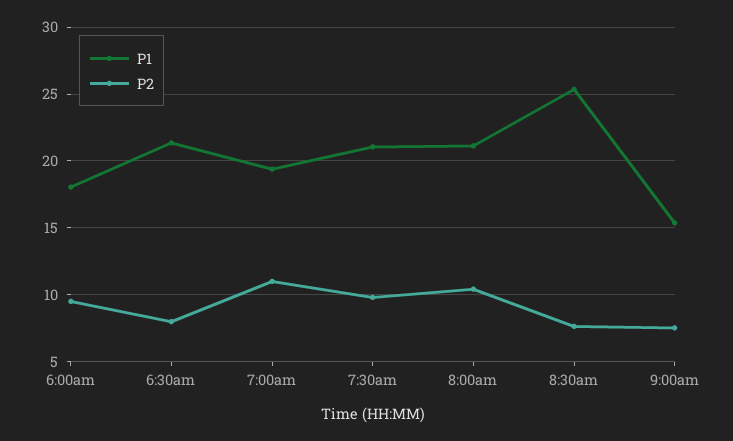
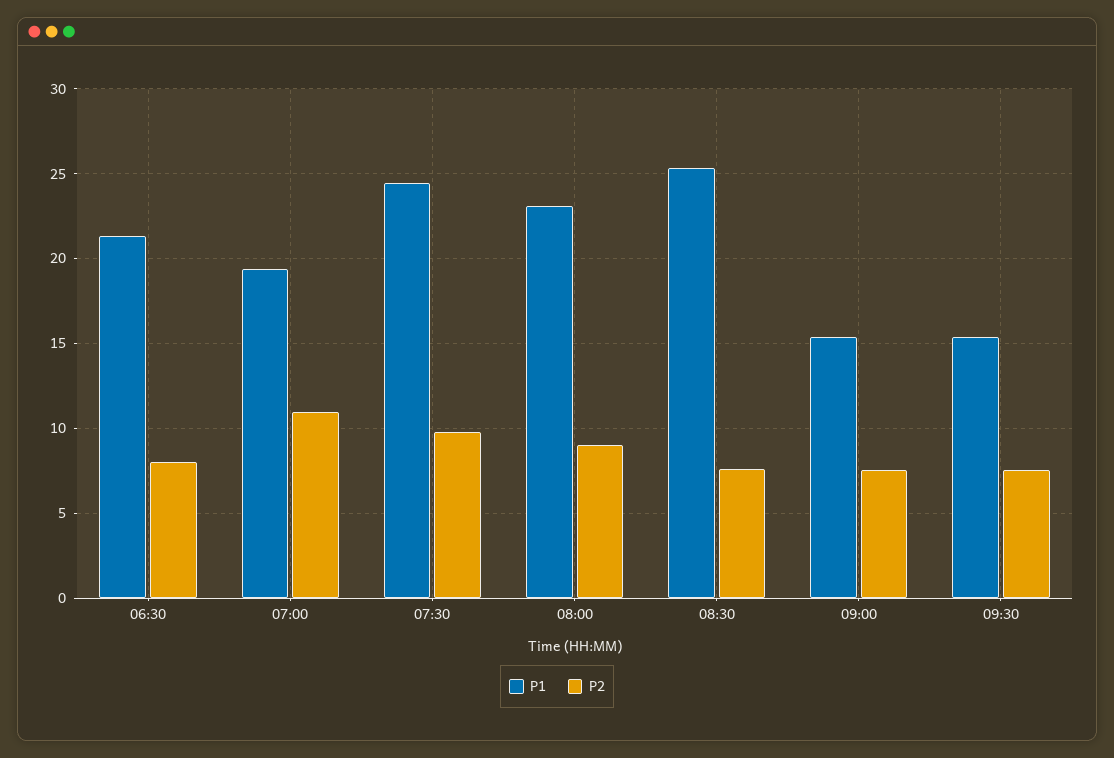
P1, 6:00am: 18 -> none
P2, 6:00am: 9.5 -> none
P1, 7:30am: 21 -> 24.5
P1, 8:00am: 21 -> 23
P2, 8:00am: 10.5 -> 9
P1, 09:30: none -> 15.5
P2, 09:30: none -> 7.5

